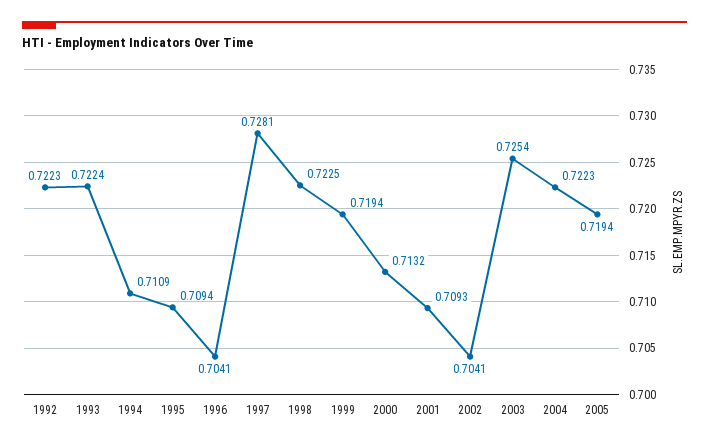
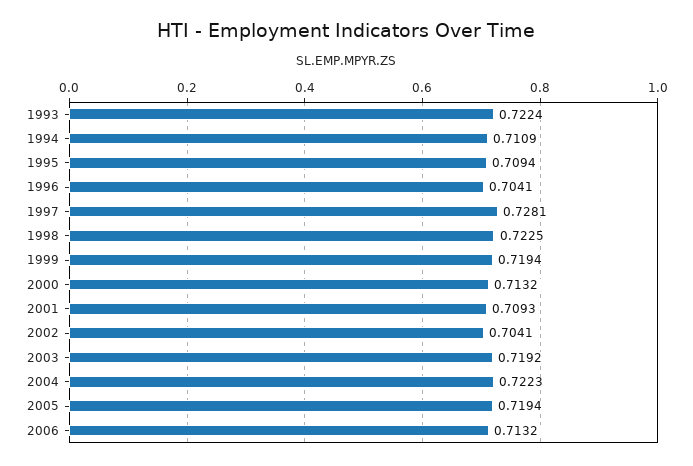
1992: 0.7223 -> none
2003: 0.7254 -> 0.7192
2006: none -> 0.7132

